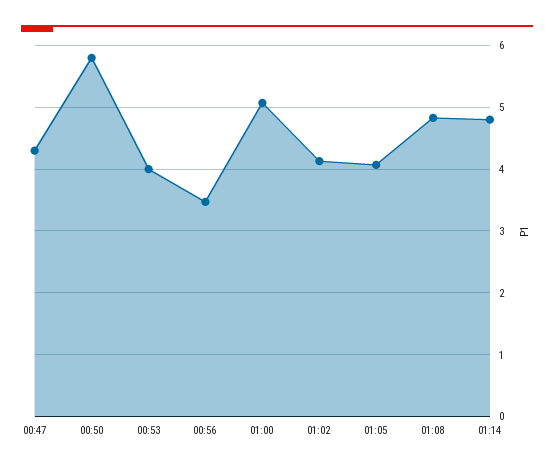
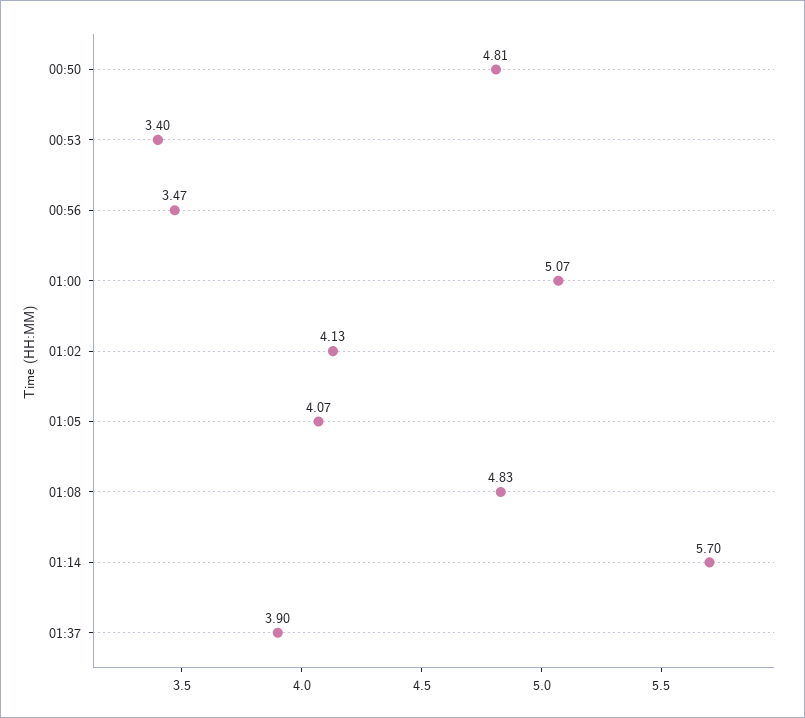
00:47: 4.3 -> none
00:50: 5.8 -> 4.81
00:53: 4 -> 3.4
01:14: 4.8 -> 5.7
01:37: none -> 3.9

